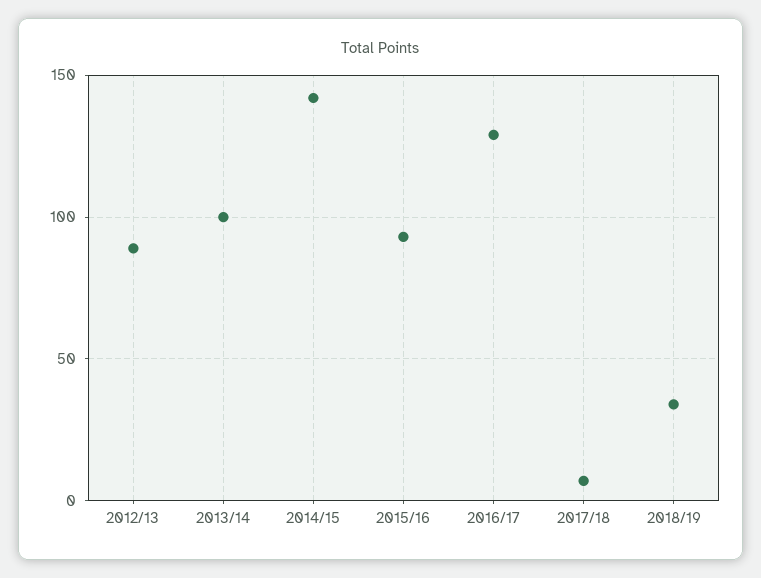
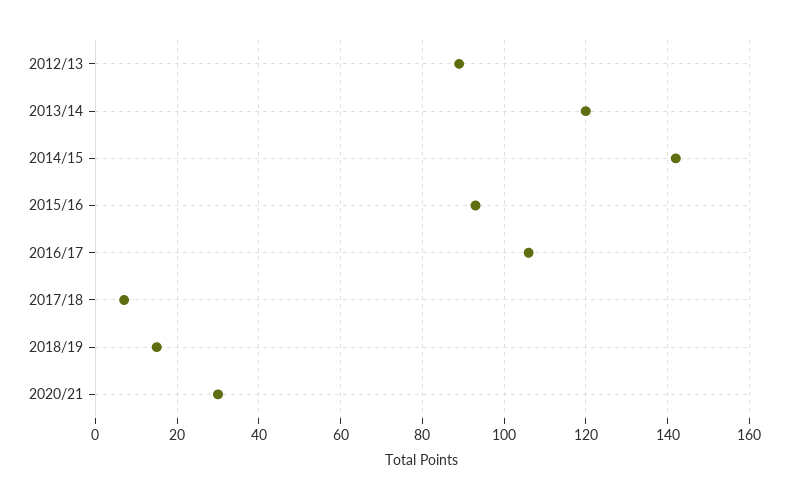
2013/14: 100 -> 120
2016/17: 130 -> 105
2018/19: 35 -> 15
2020/21: none -> 30

